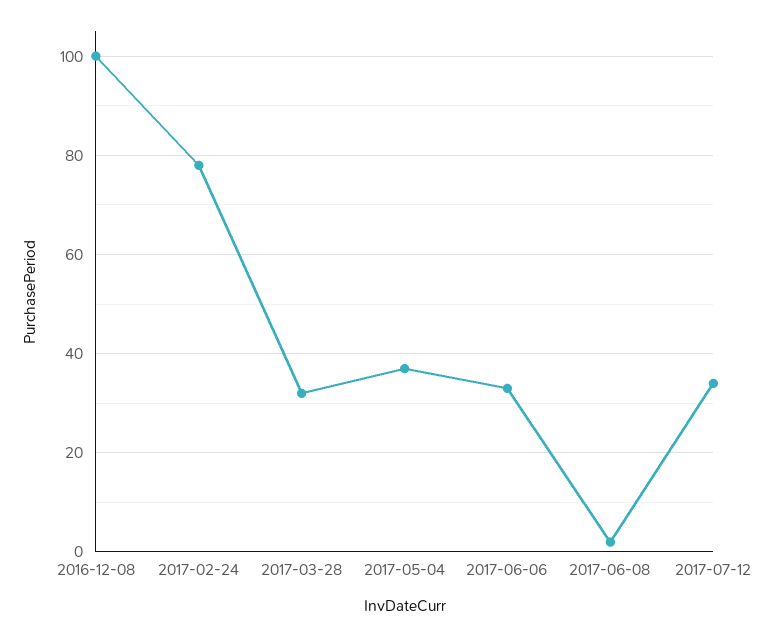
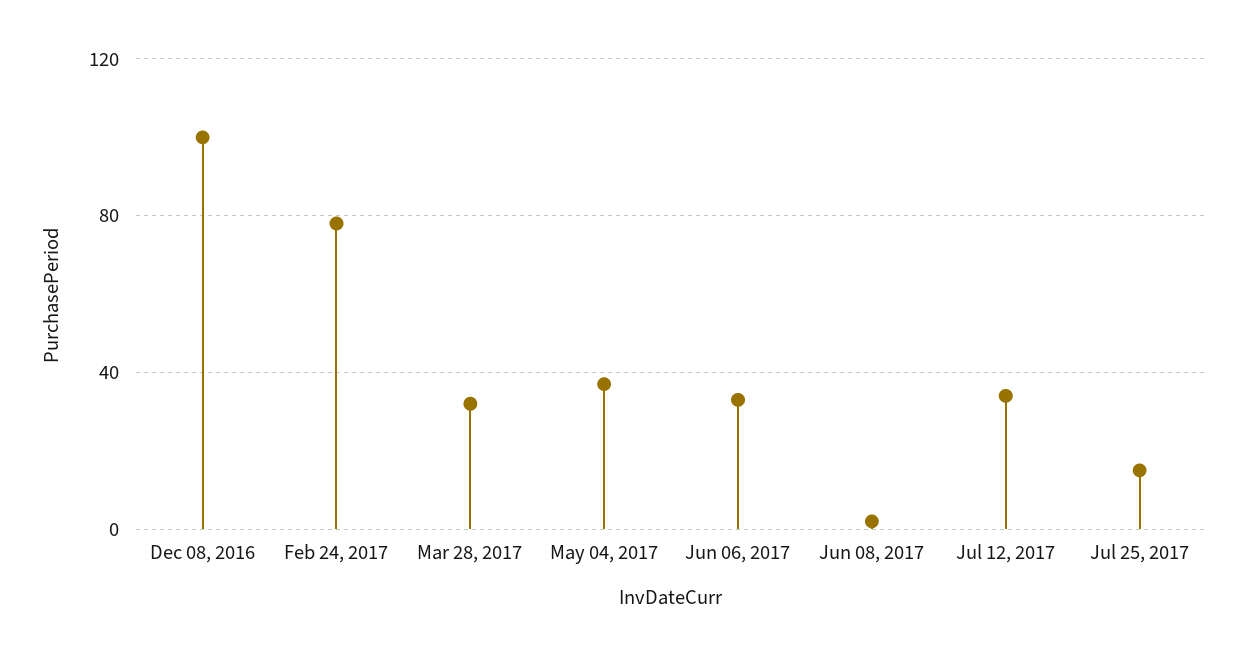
Jul 25, 2017: none -> 15

